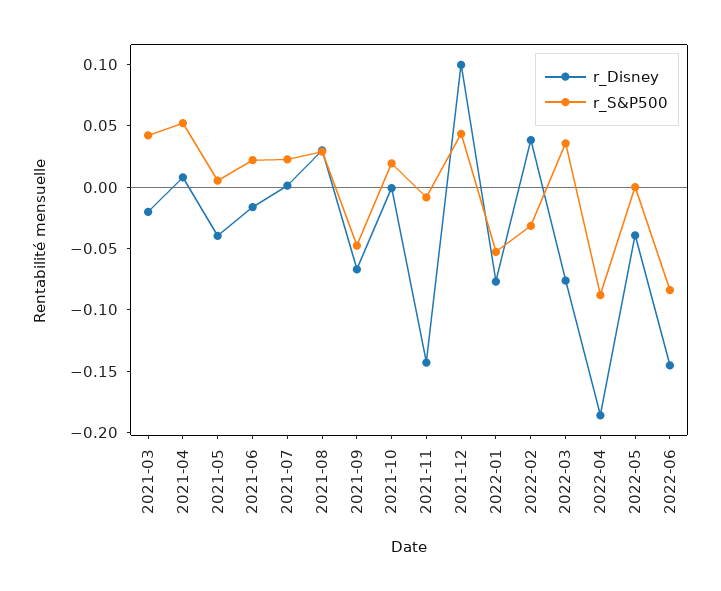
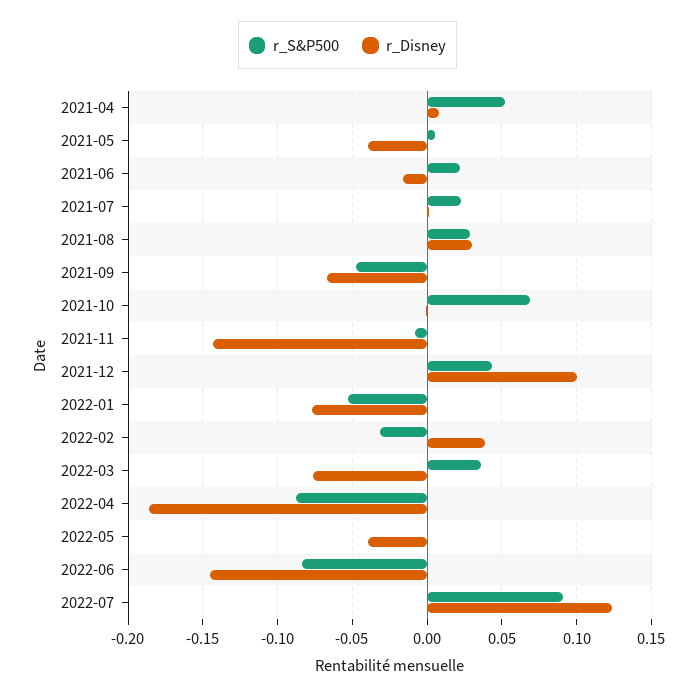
r_Disney, 2021-03: -0.02 -> none
r_S&P500, 2021-03: 0.04 -> none
r_S&P500, 2021-10: 0.02 -> 0.07
r_S&P500, 2022-07: none -> 0.09
r_Disney, 2022-07: none -> 0.125

